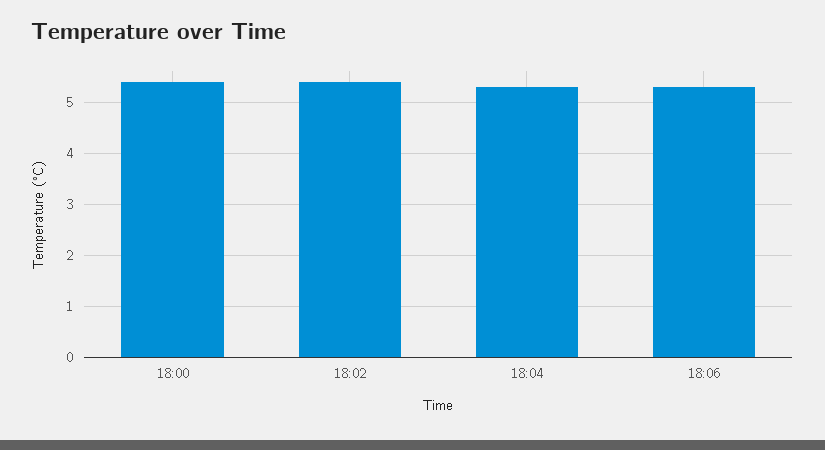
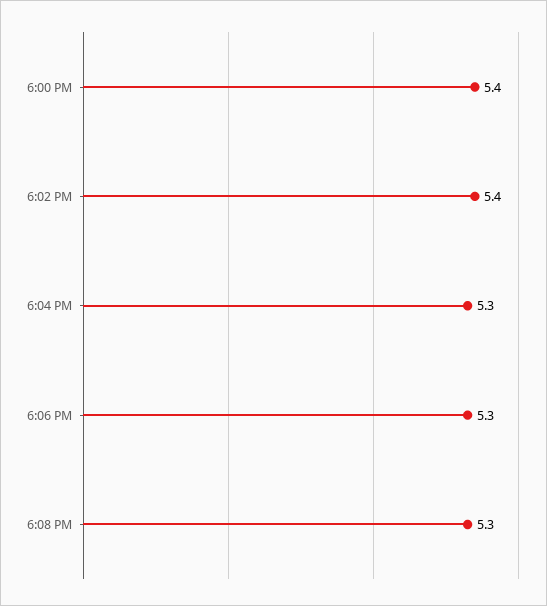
6:08 PM: none -> 5.3

